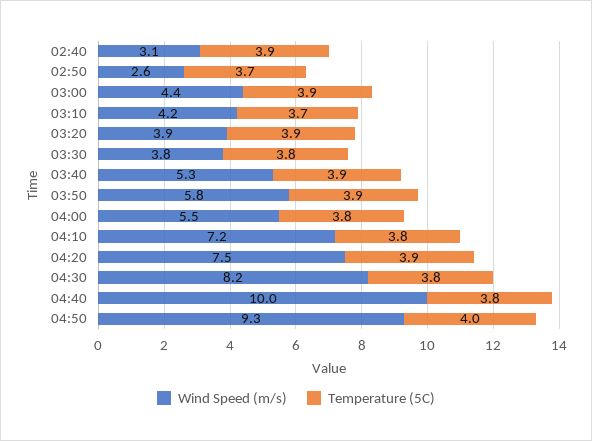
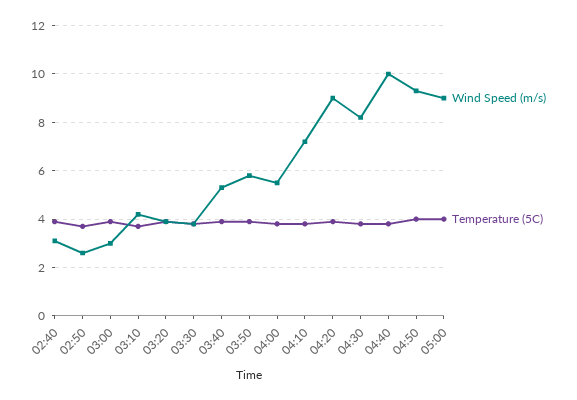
Wind Speed (m/s), 03:00: 4.4 -> 3
Wind Speed (m/s), 04:20: 7.5 -> 9
Wind Speed (m/s), 05:00: none -> 9
Temperature (5C), 05:00: none -> 4

